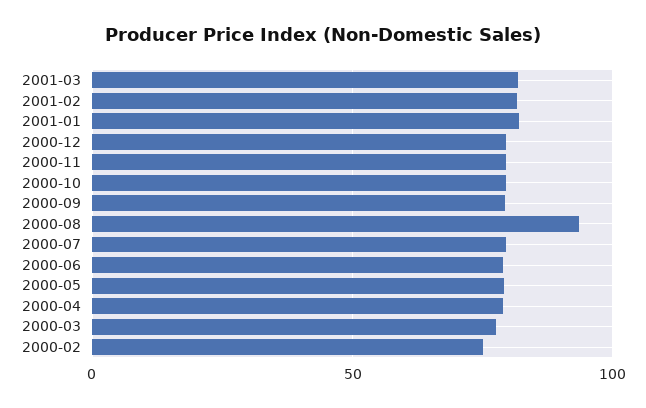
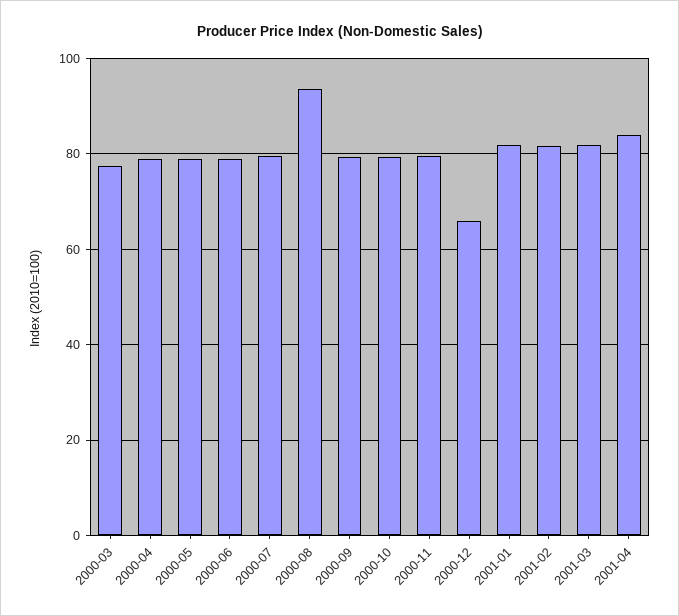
2000-12: 80 -> 66
2000-02: 75 -> none
2001-04: none -> 84

